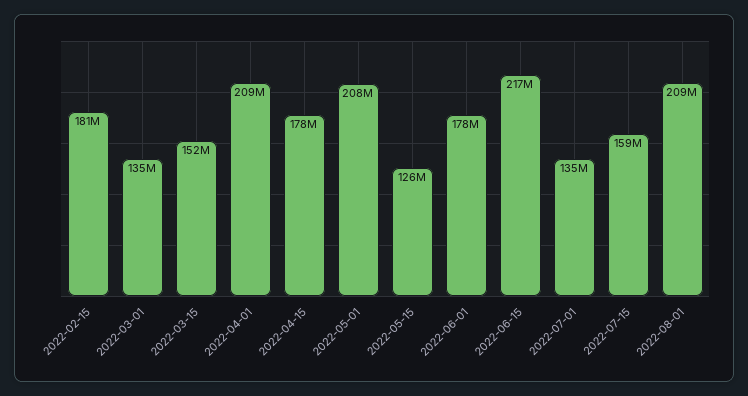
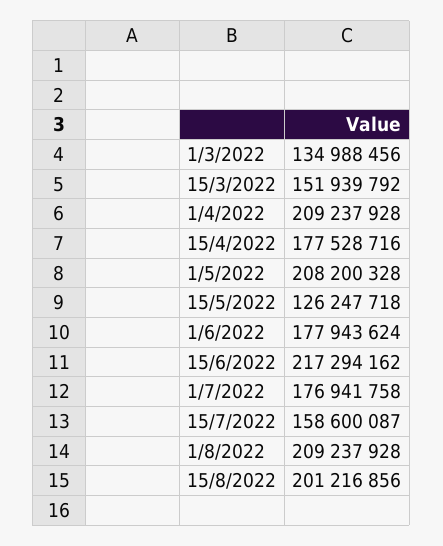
2022-02-15: 181000000 -> none
2022-07-01: 135000000 -> 176941758
15/8/2022: none -> 201216856

